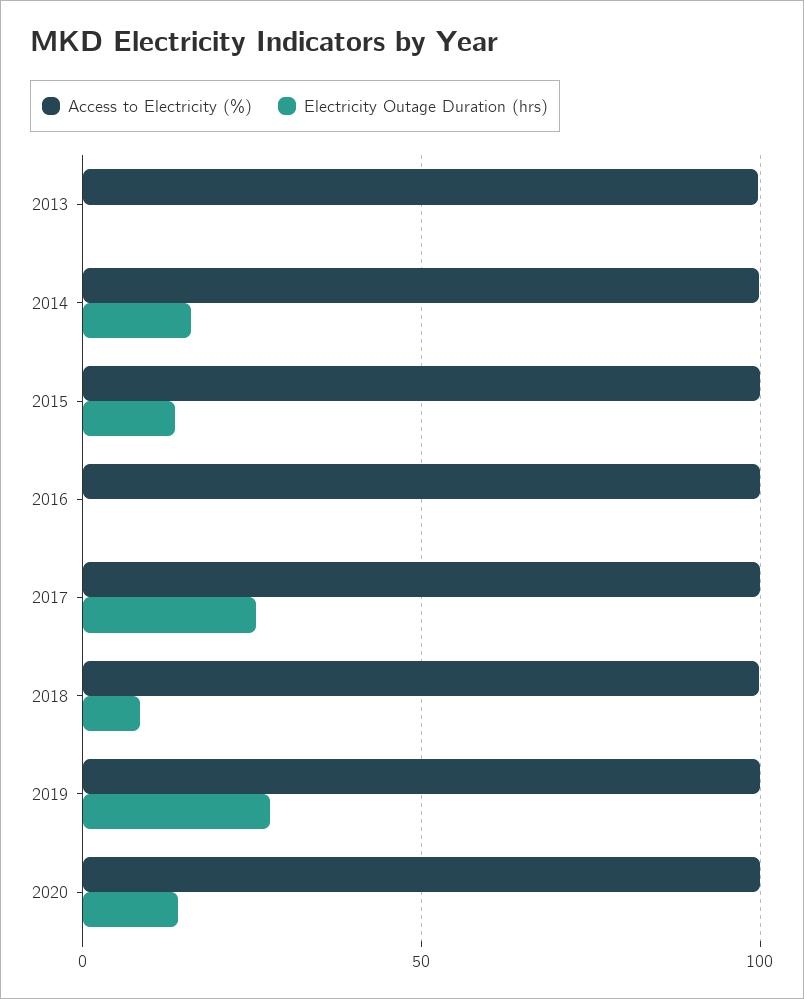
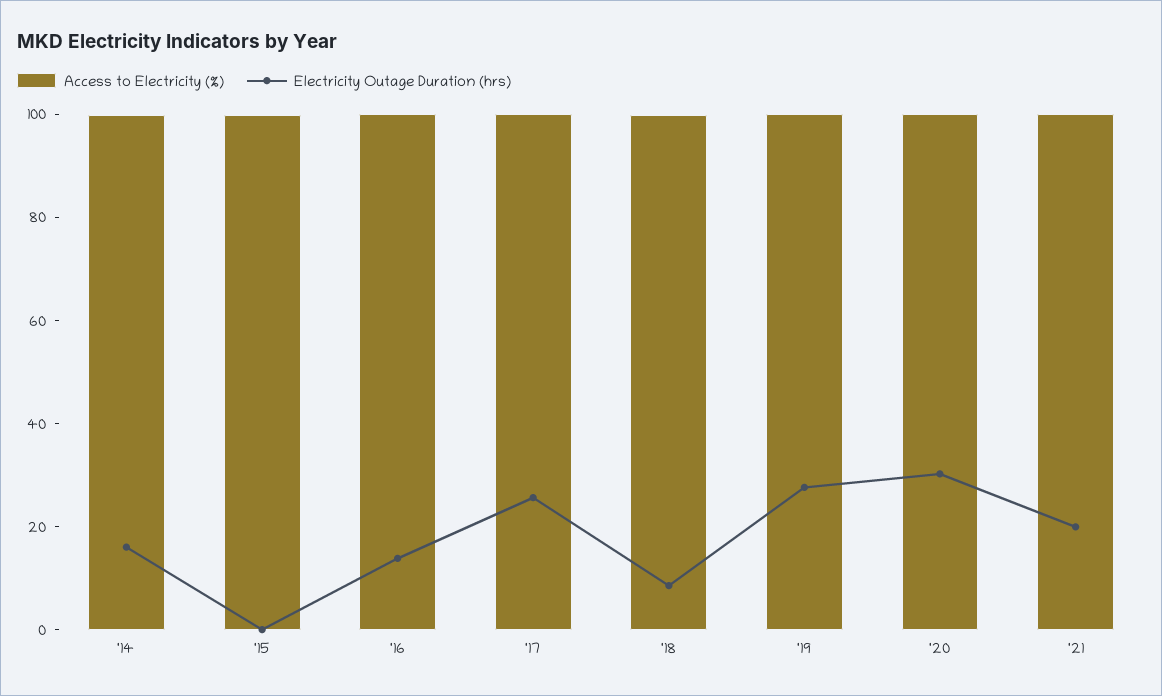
Access to Electricity (%), 2013: 100 -> none
Electricity Outage Duration (hrs), 2013: 0 -> none
Electricity Outage Duration (hrs), 2015: 15 -> 0
Electricity Outage Duration (hrs), 2016: 0 -> 15
Electricity Outage Duration (hrs), 2020: 15 -> 30
Access to Electricity (%), '21: none -> 100
Electricity Outage Duration (hrs), '21: none -> 20

